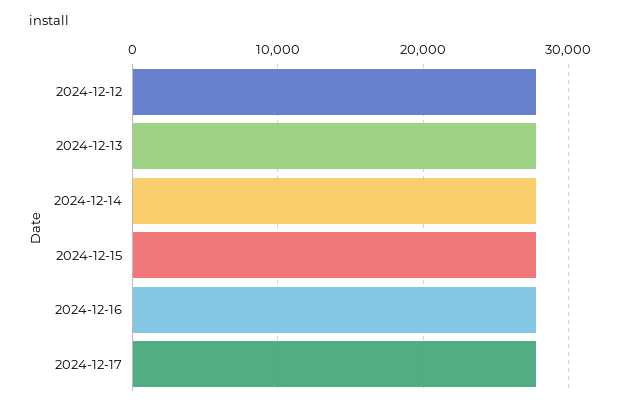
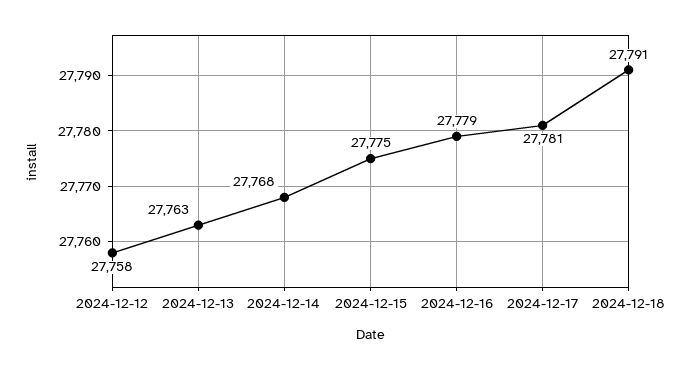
2024-12-18: none -> 27791

